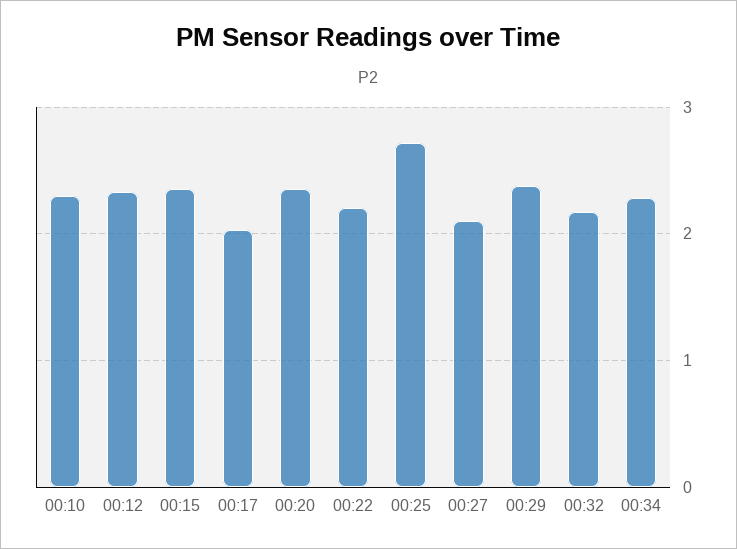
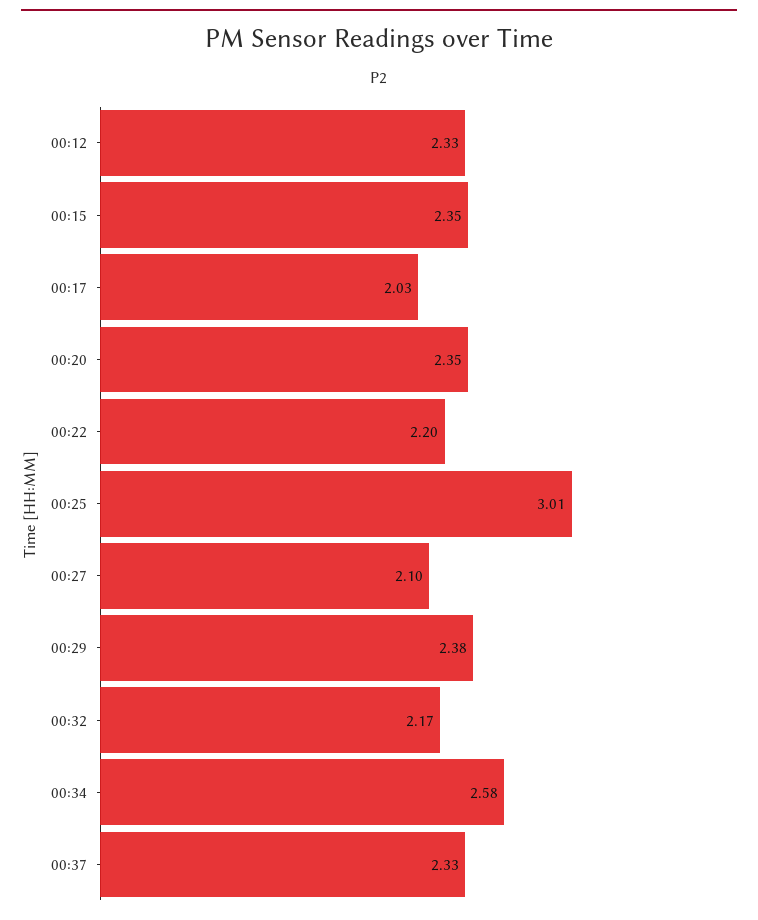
00:10: 2.3 -> none
00:25: 2.7 -> 3.01
00:34: 2.3 -> 2.58
00:37: none -> 2.33

